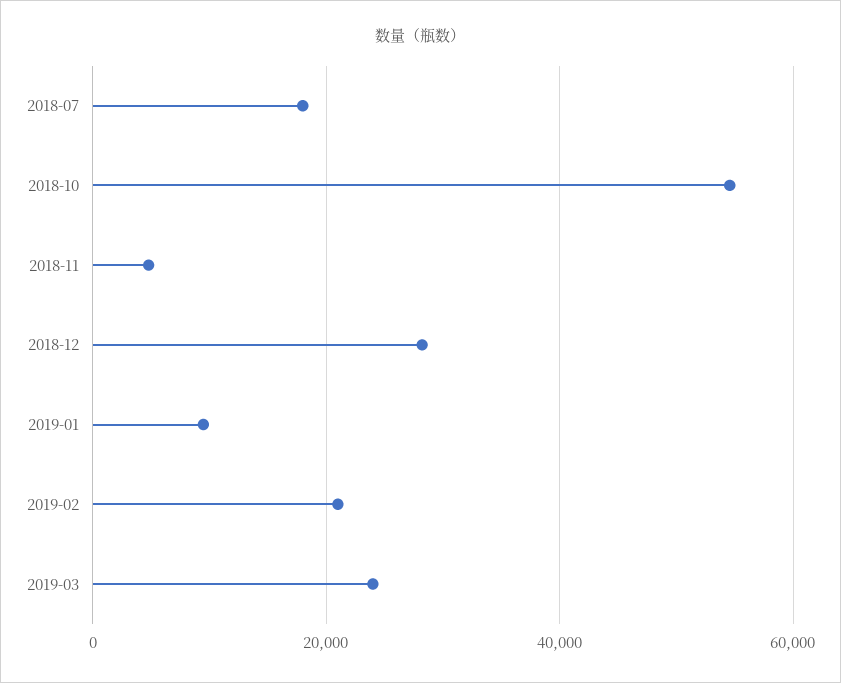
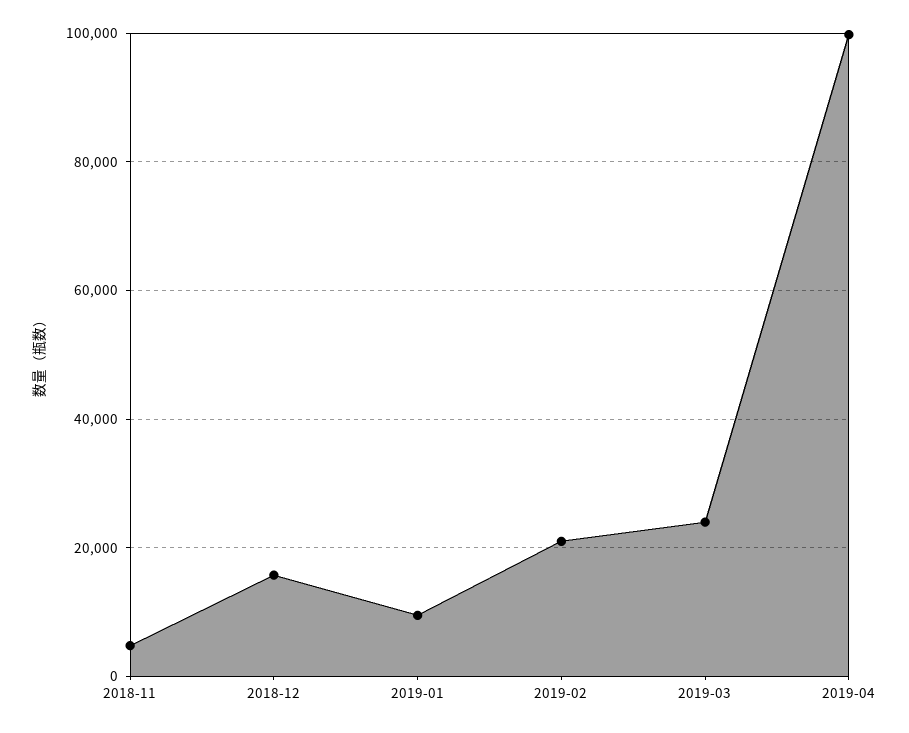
2018-07: 18000 -> none
2018-10: 54000 -> none
2018-12: 28000 -> 16000
2019-04: none -> 100000

